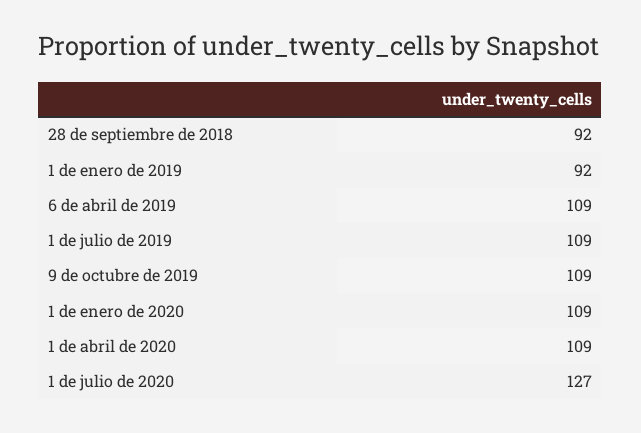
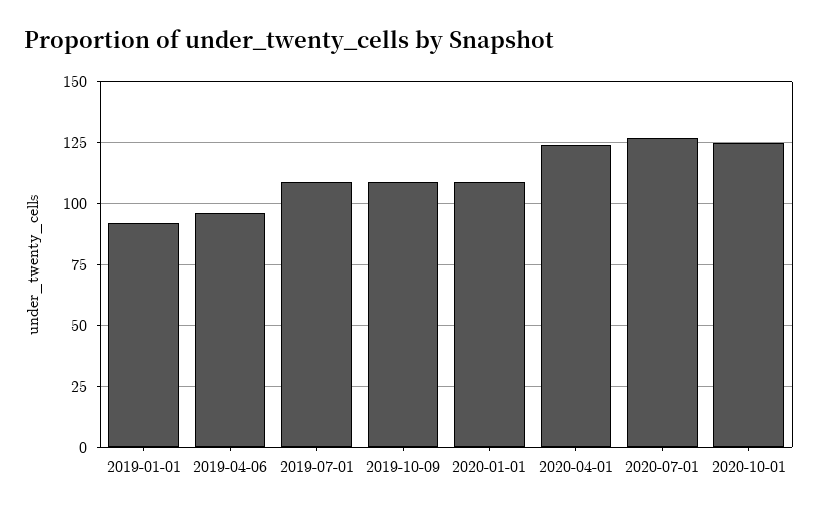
28 de septiembre de 2018: 92 -> none
6 de abril de 2019: 109 -> 95
1 de abril de 2020: 109 -> 125
2020-10-01: none -> 125

